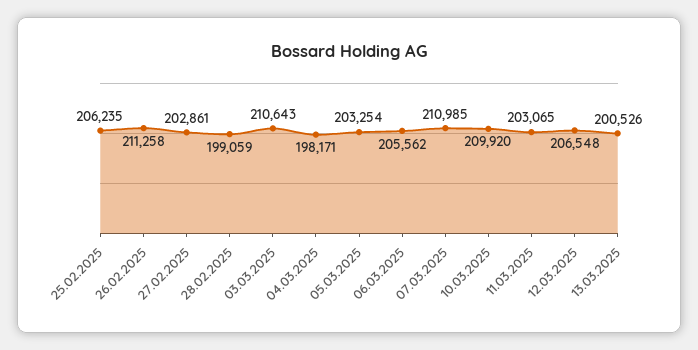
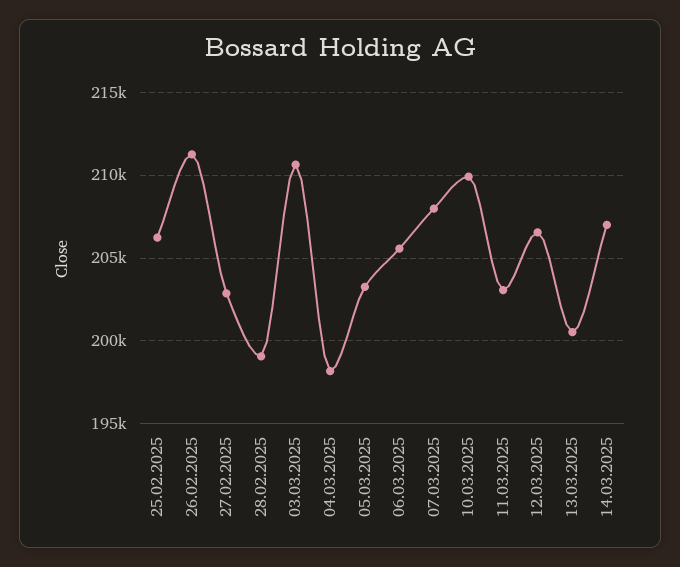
07.03.2025: 210985 -> 208000
14.03.2025: none -> 207000

